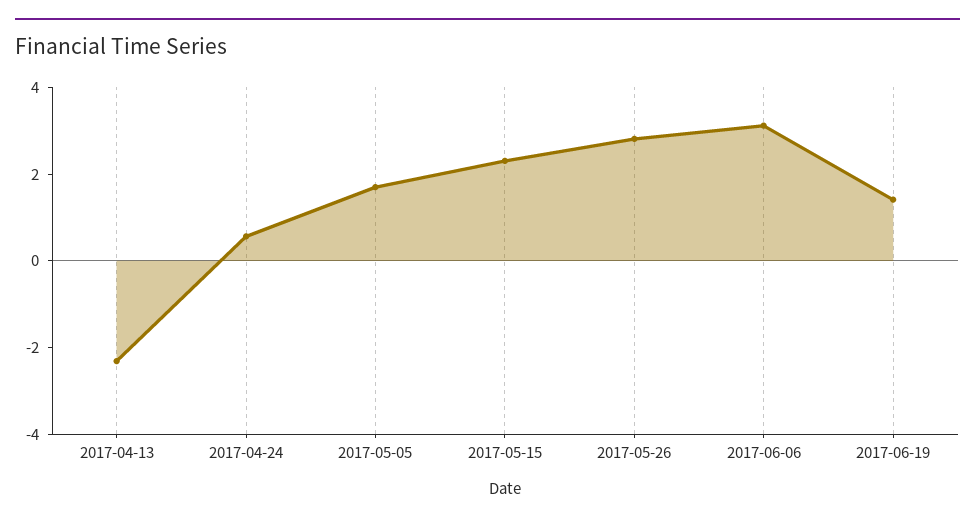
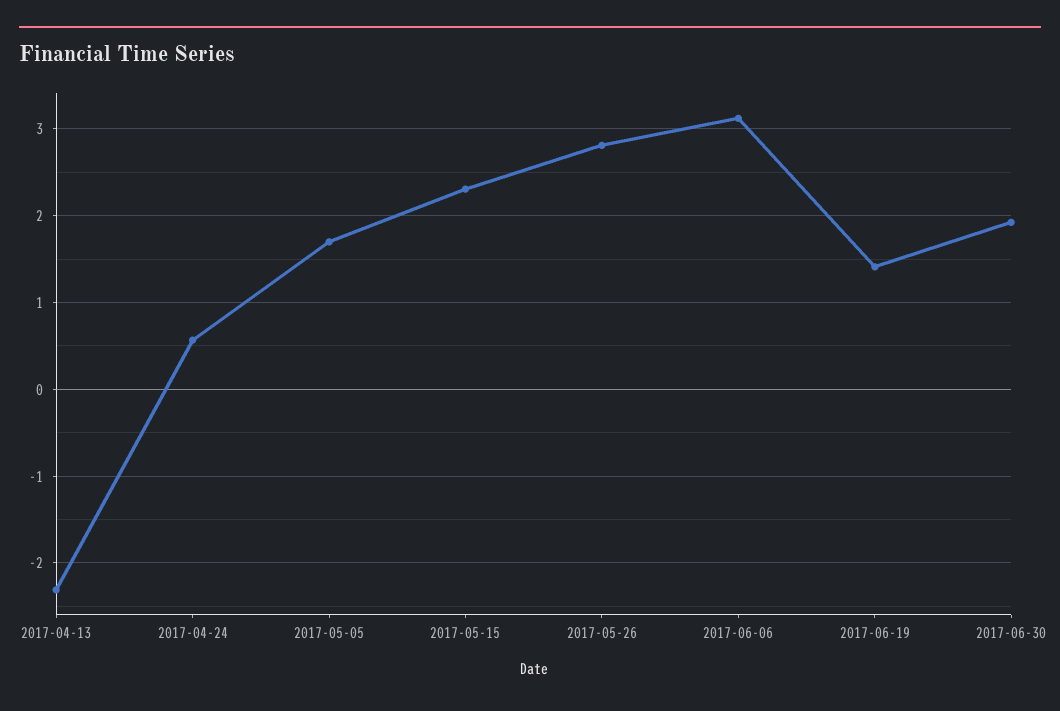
2017-06-30: none -> 1.9

